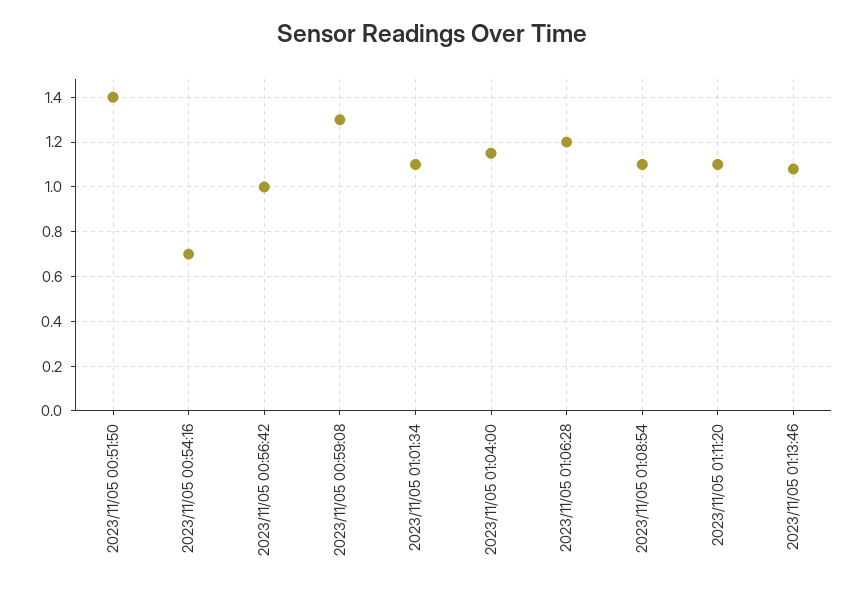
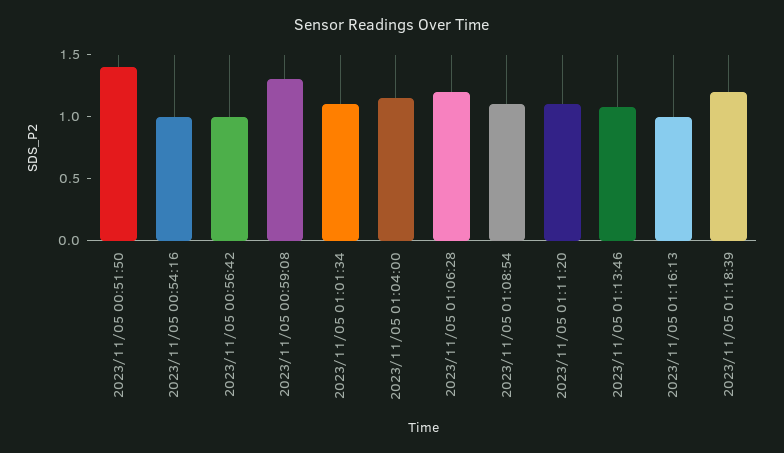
2023/11/05 00:54:16: 0.7 -> 1
2023/11/05 01:16:13: none -> 1
2023/11/05 01:18:39: none -> 1.2

